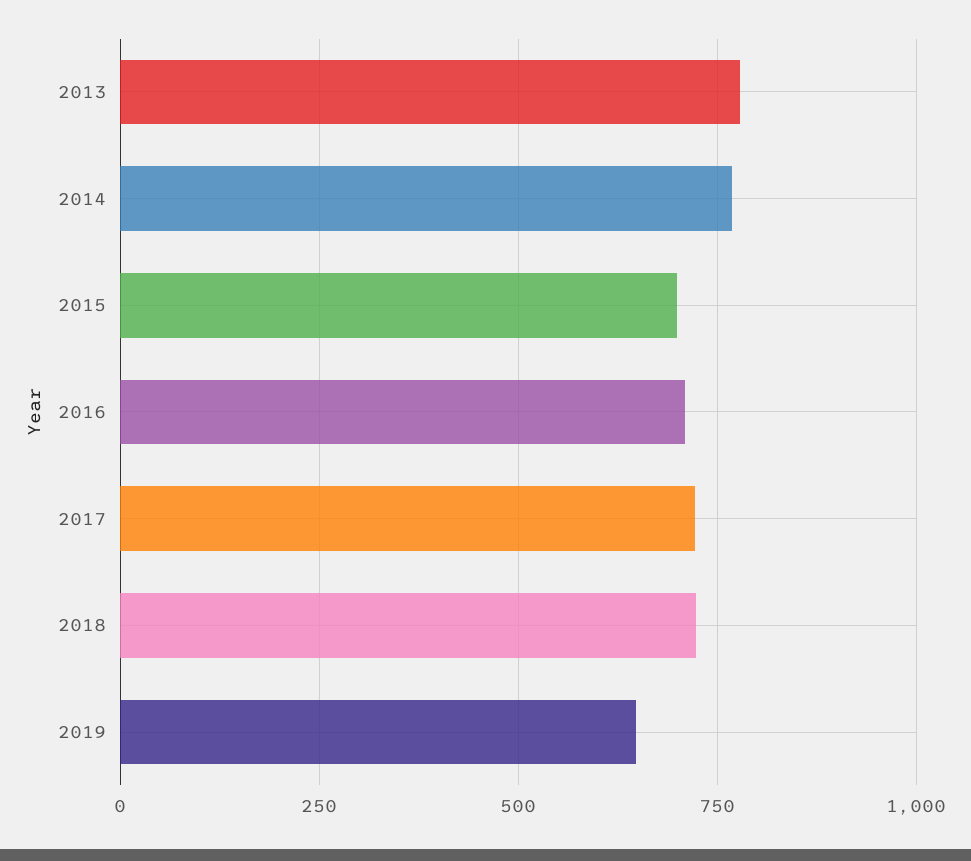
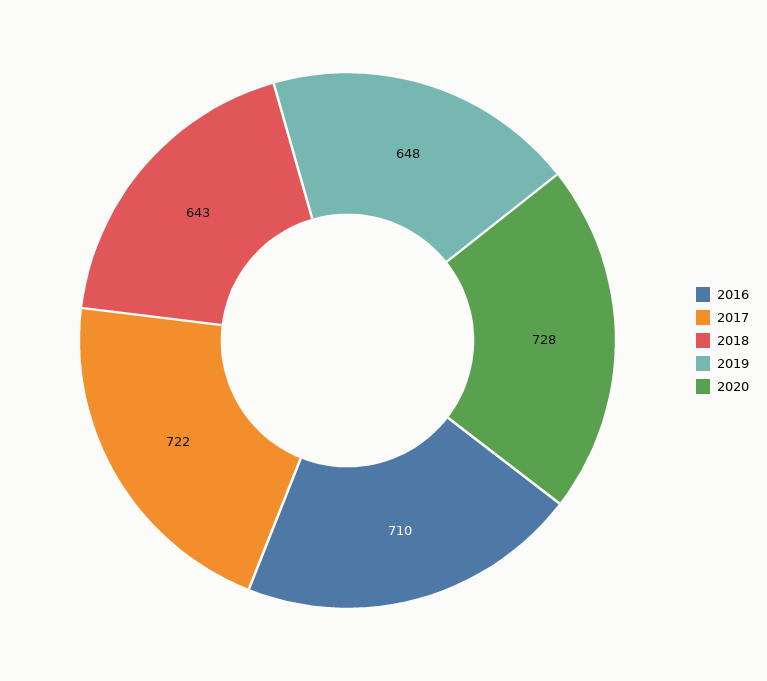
2013: 775 -> none
2014: 775 -> none
2015: 700 -> none
2018: 725 -> 643
2020: none -> 728

